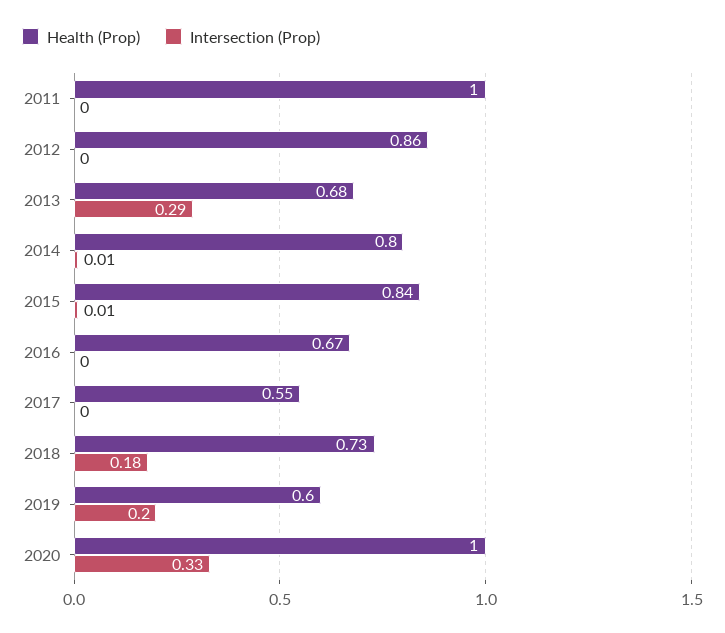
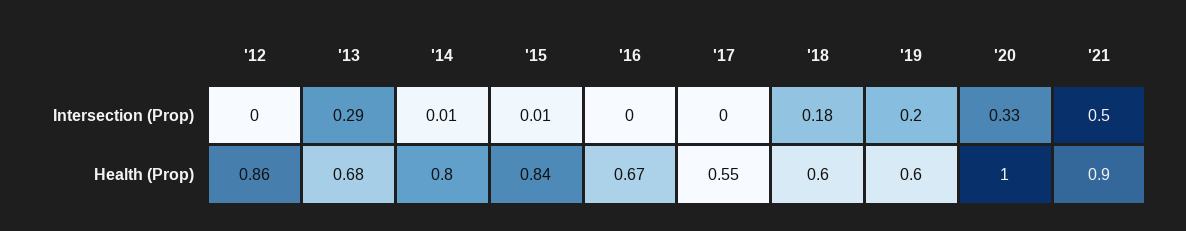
Health (Prop), 2011: 1 -> none
Intersection (Prop), 2011: 0 -> none
Health (Prop), 2018: 0.73 -> 0.6
Intersection (Prop), '21: none -> 0.5
Health (Prop), '21: none -> 0.9

